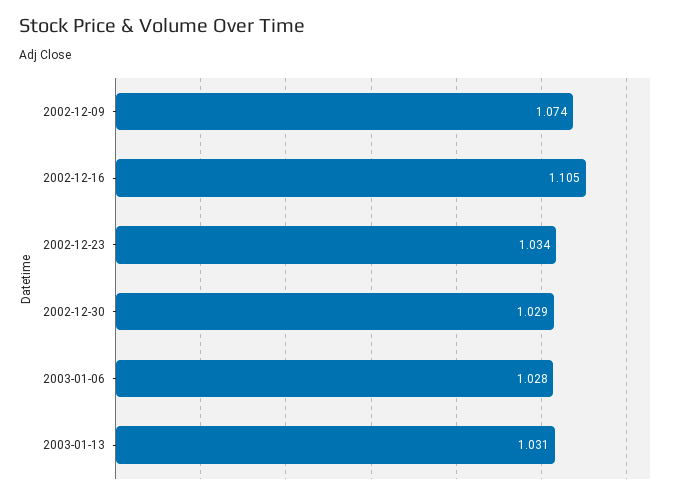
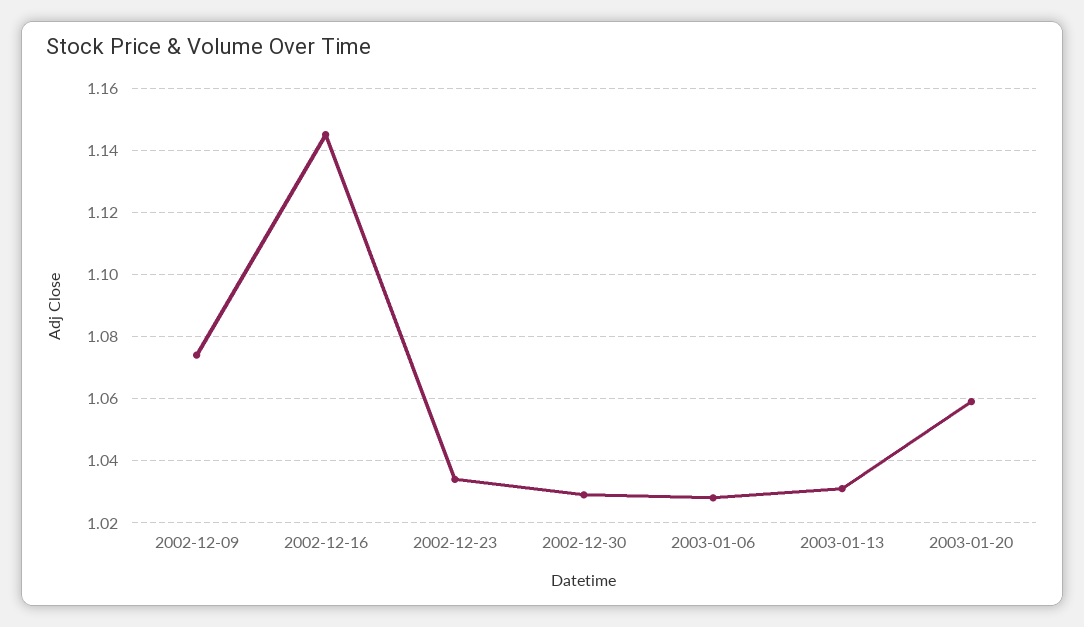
2002-12-16: 1.105 -> 1.145
2003-01-20: none -> 1.06

